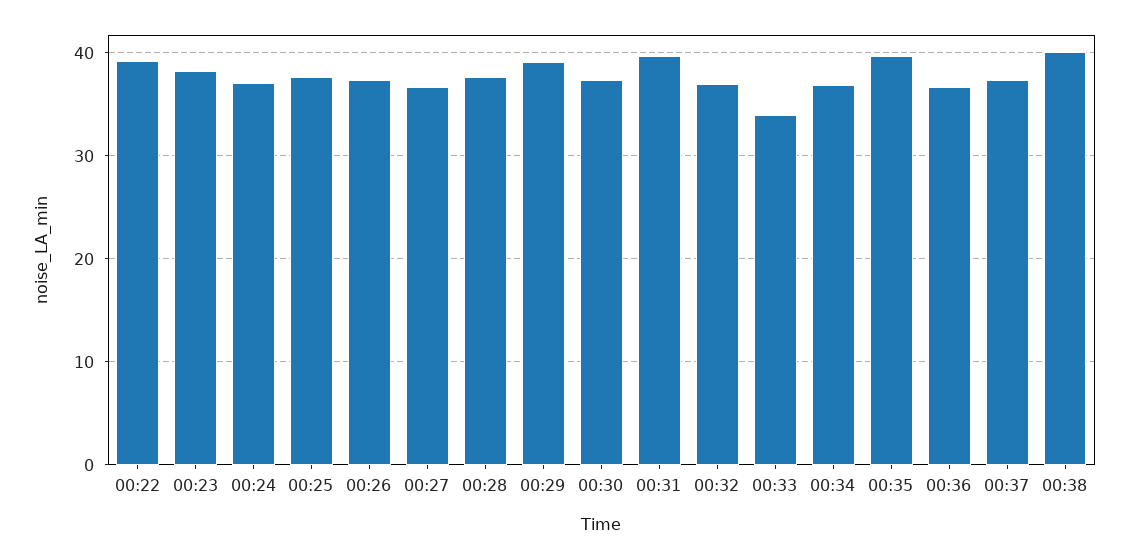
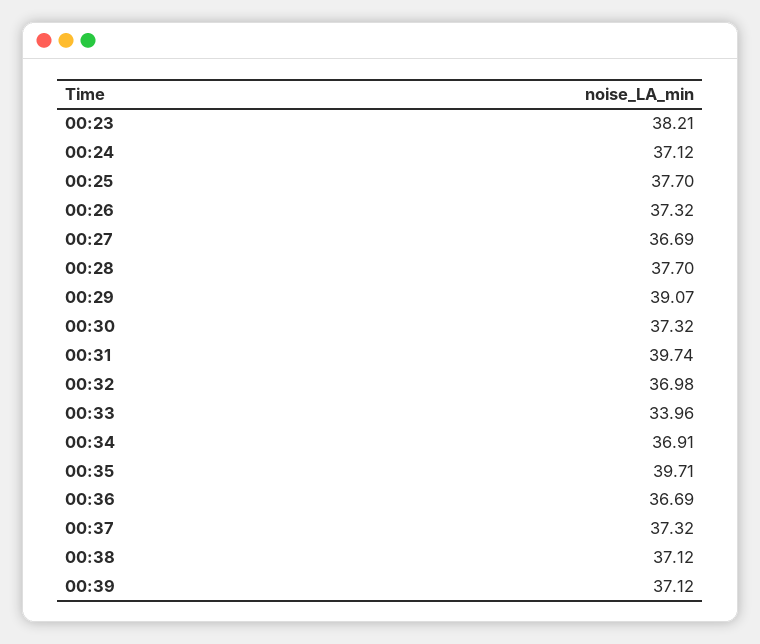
00:22: 39 -> none
00:38: 40 -> 37.12
00:39: none -> 37.12

